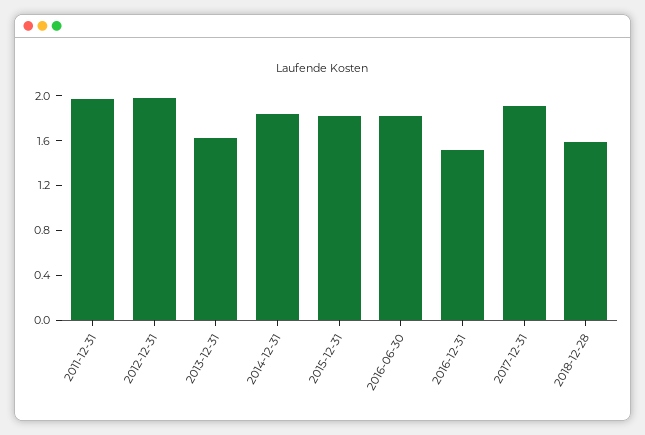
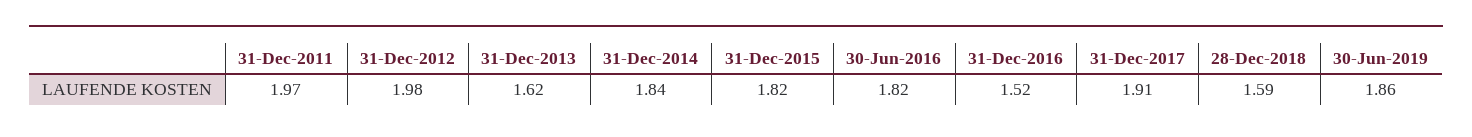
30-Jun-2019: none -> 1.86

